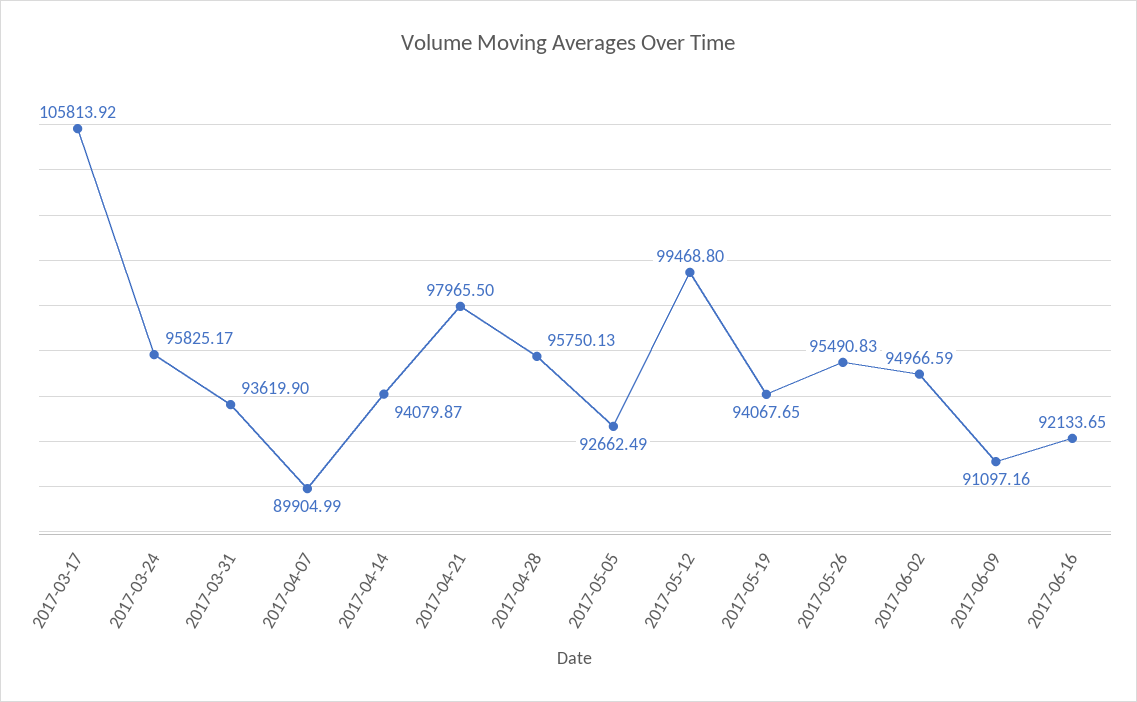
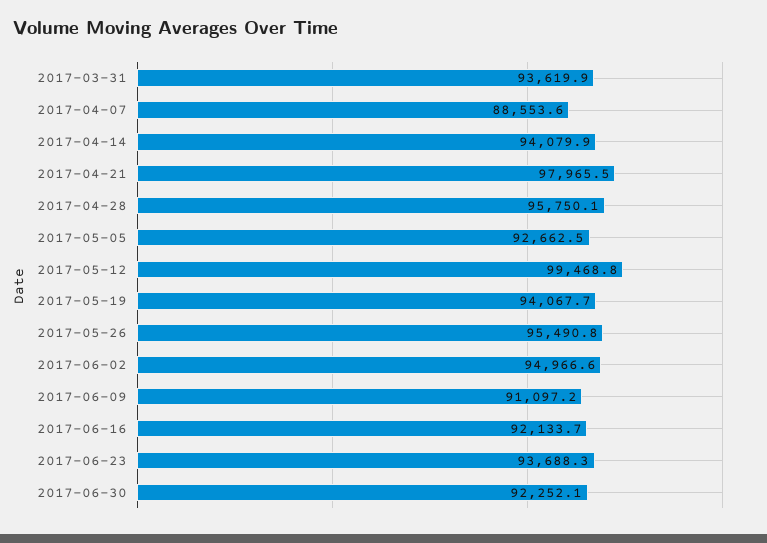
2017-03-17: 105813.92 -> none
2017-03-24: 95825.17 -> none
2017-04-07: 89904.99 -> 88553.6
2017-06-23: none -> 93688.3
2017-06-30: none -> 92252.1

